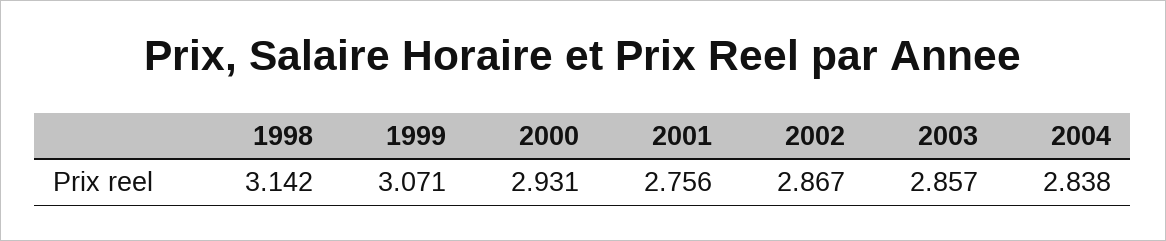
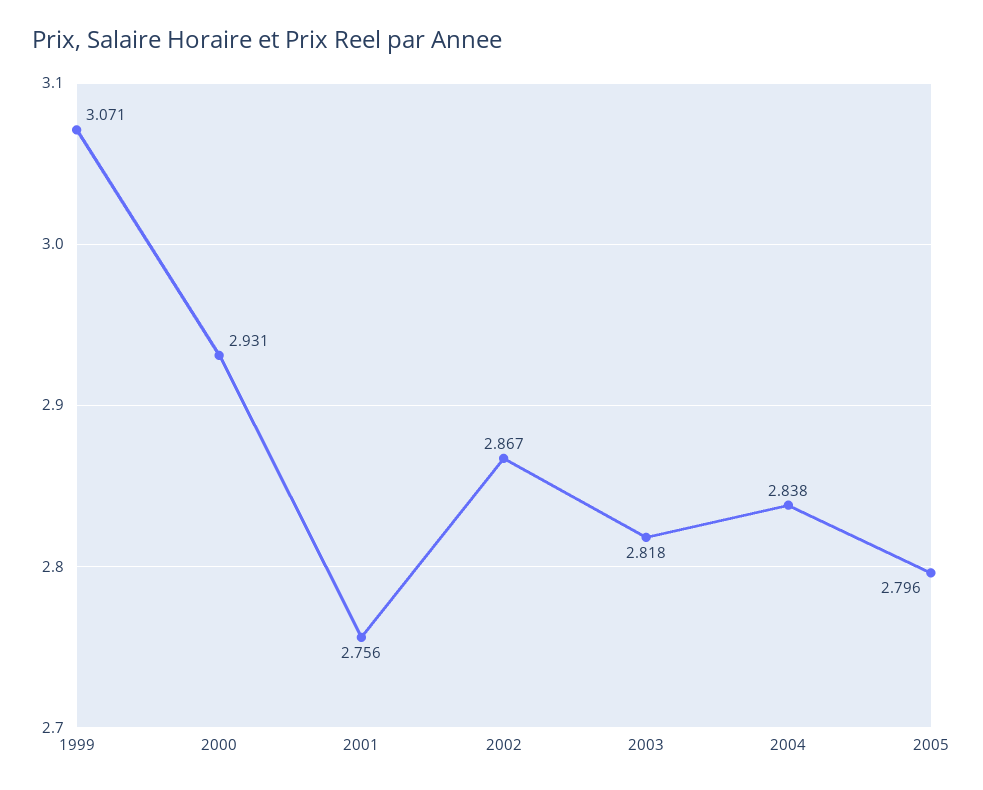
1998: 3.142 -> none
2003: 2.857 -> 2.818
2005: none -> 2.796

